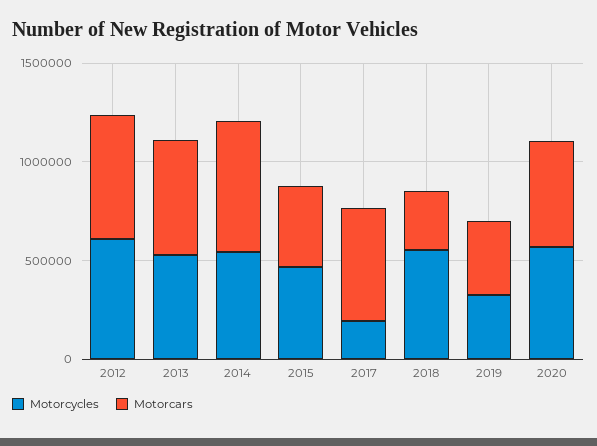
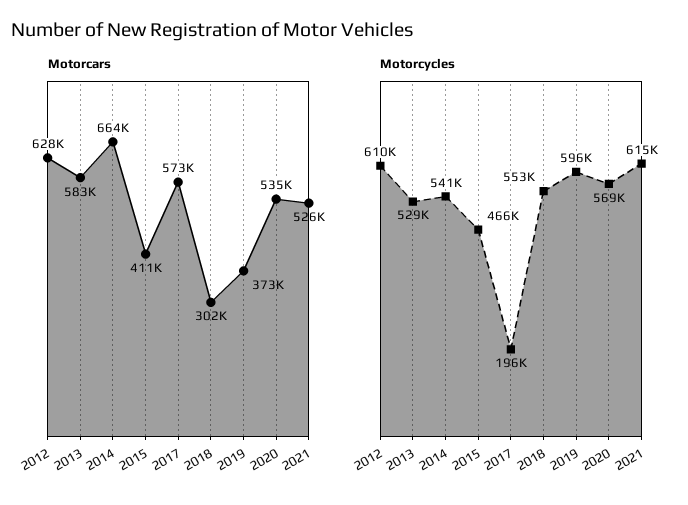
Motorcycles, 2019: 300000 -> 596000
Motorcars, 2021: none -> 526000
Motorcycles, 2021: none -> 615000

